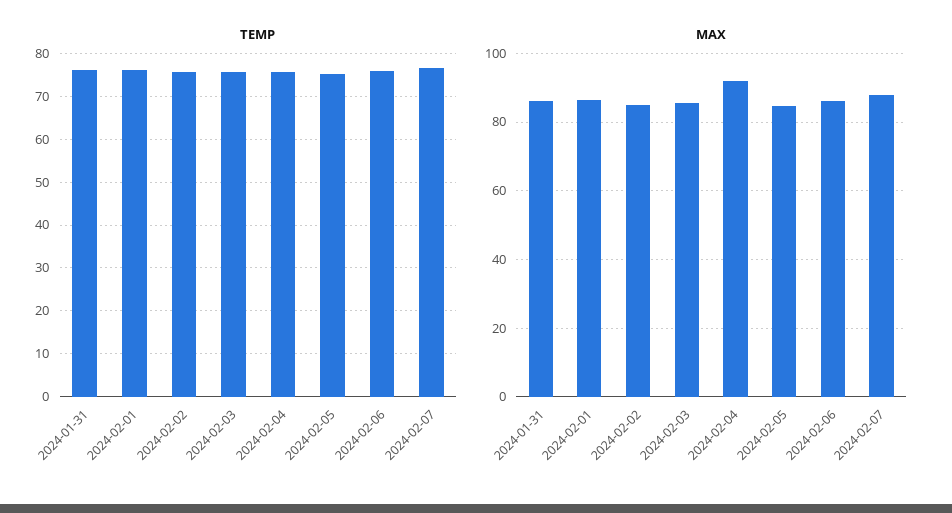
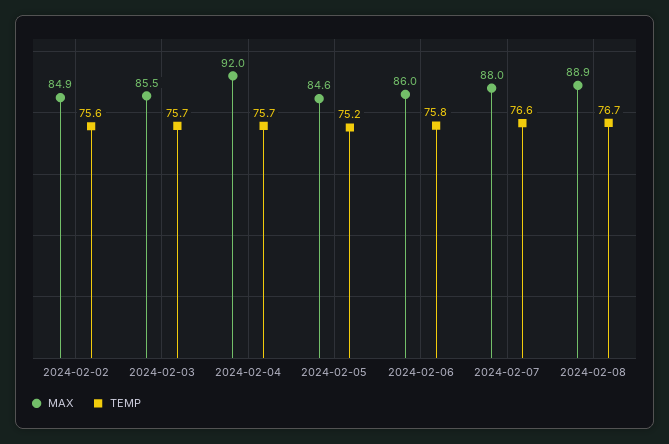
TEMP, 2024-01-31: 76 -> none
TEMP, 2024-02-01: 76 -> none
MAX, 2024-01-31: 86 -> none
MAX, 2024-02-01: 86 -> none
MAX, 2024-02-08: none -> 88.9
TEMP, 2024-02-08: none -> 76.7

